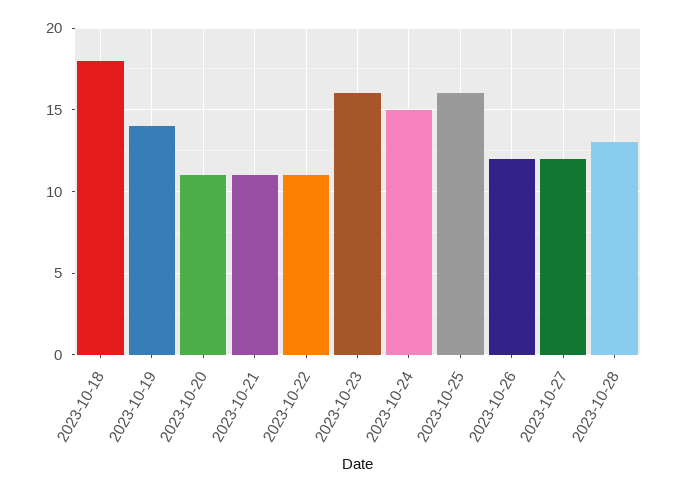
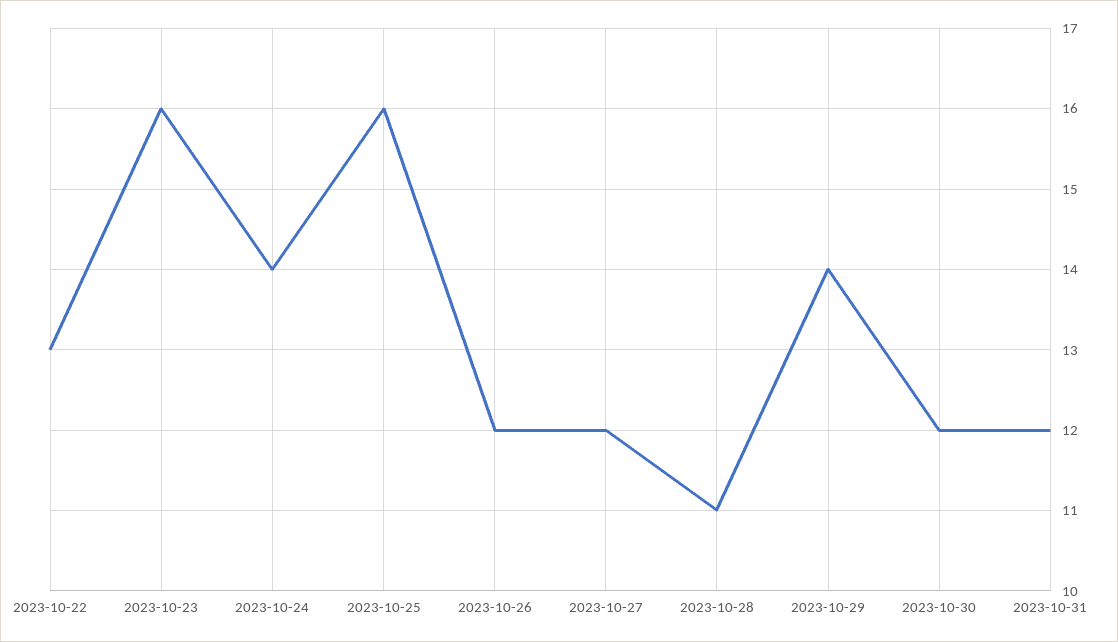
2023-10-18: 18 -> none
2023-10-19: 14 -> none
2023-10-20: 11 -> none
2023-10-21: 11 -> none
2023-10-22: 11 -> 13
2023-10-24: 15 -> 14
2023-10-28: 13 -> 11
2023-10-29: none -> 14
2023-10-30: none -> 12
2023-10-31: none -> 12

